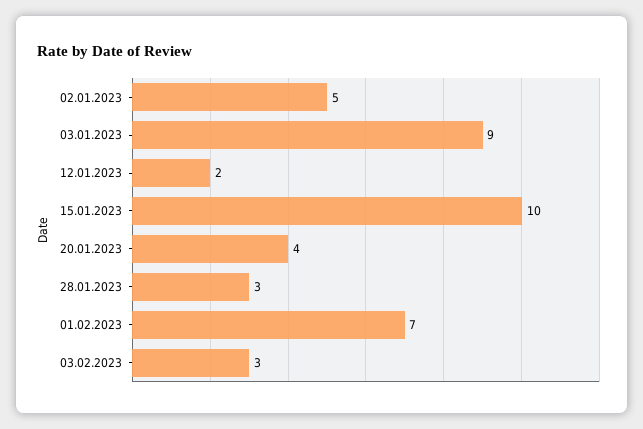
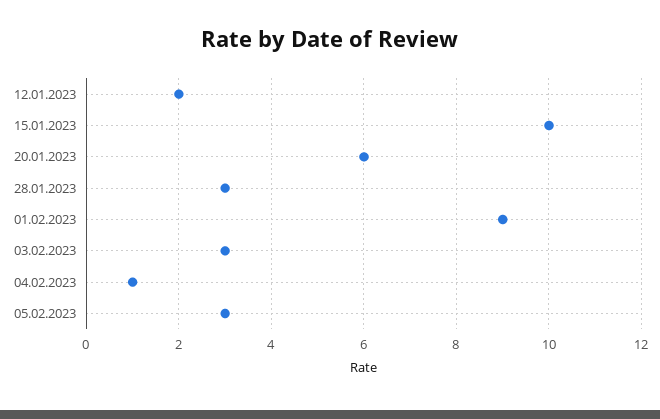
02.01.2023: 5 -> none
03.01.2023: 9 -> none
20.01.2023: 4 -> 6
01.02.2023: 7 -> 9
04.02.2023: none -> 1
05.02.2023: none -> 3

